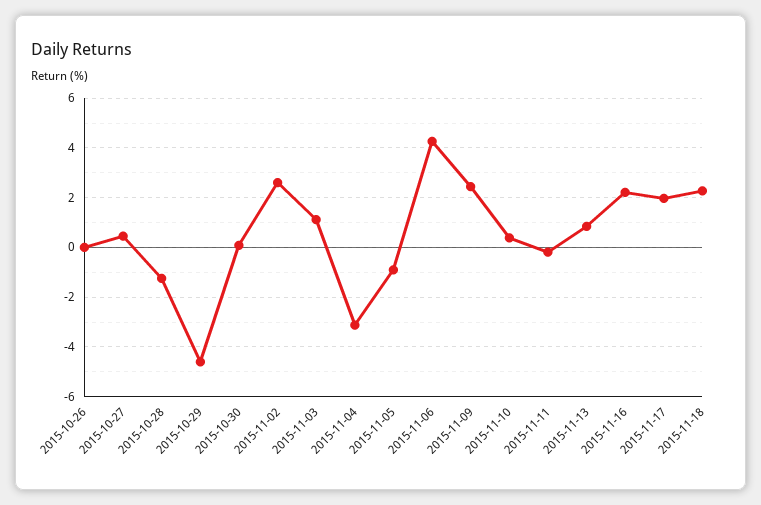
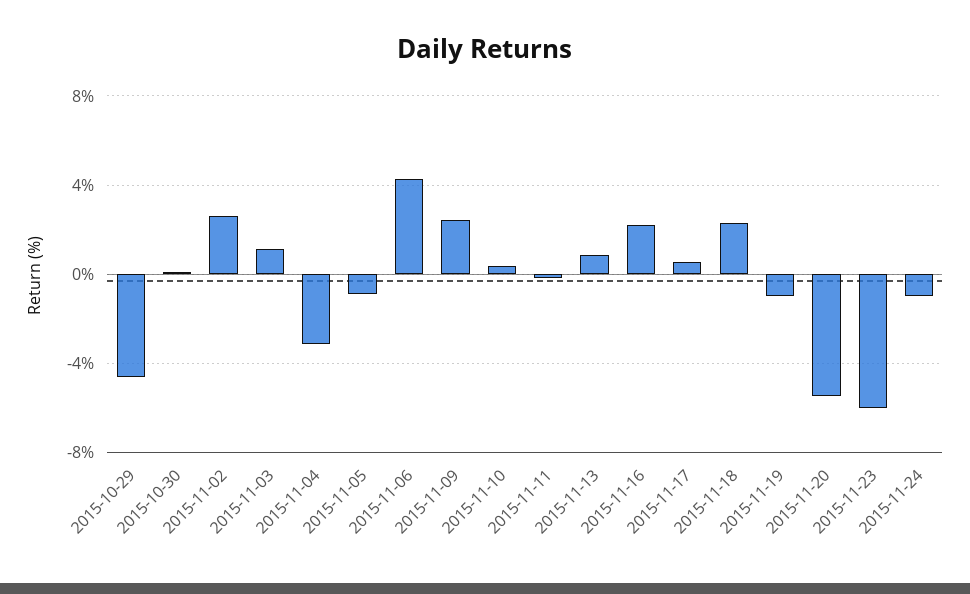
2015-10-26: 0 -> none
2015-10-27: 0.5 -> none
2015-10-28: -1.25 -> none
2015-11-17: 2 -> 0.5
2015-11-19: none -> -1
2015-11-20: none -> -5.5
2015-11-23: none -> -6
2015-11-24: none -> -1

